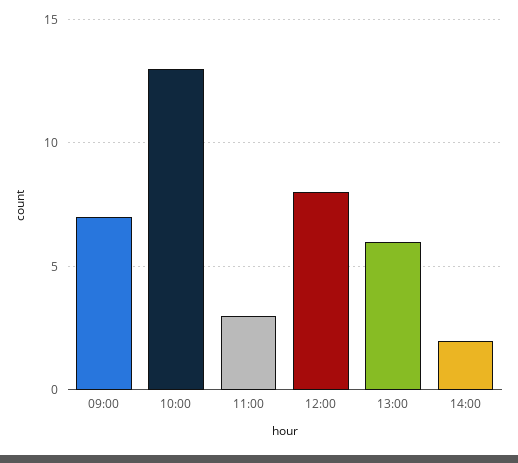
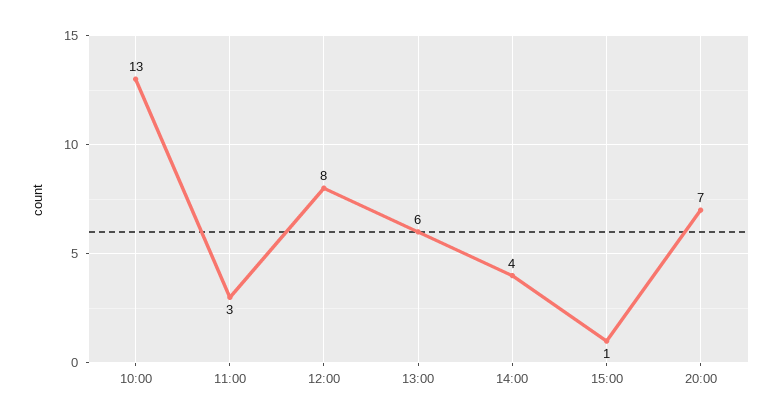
09:00: 7 -> none
14:00: 2 -> 4
15:00: none -> 1
20:00: none -> 7

